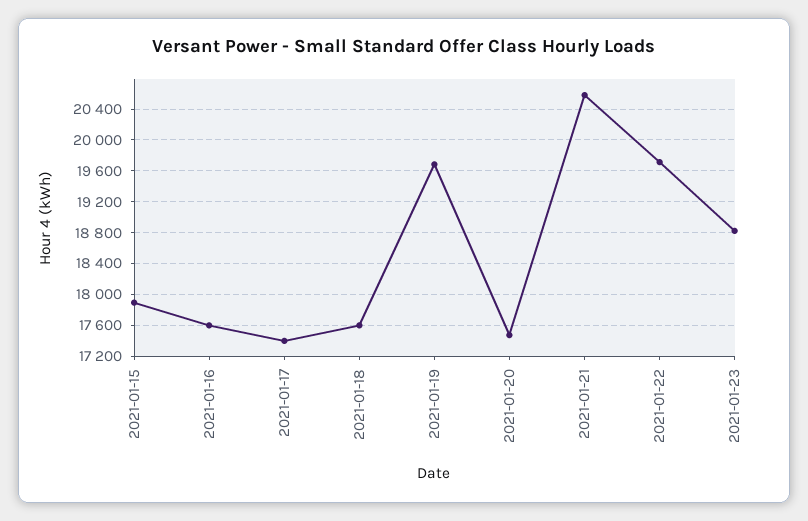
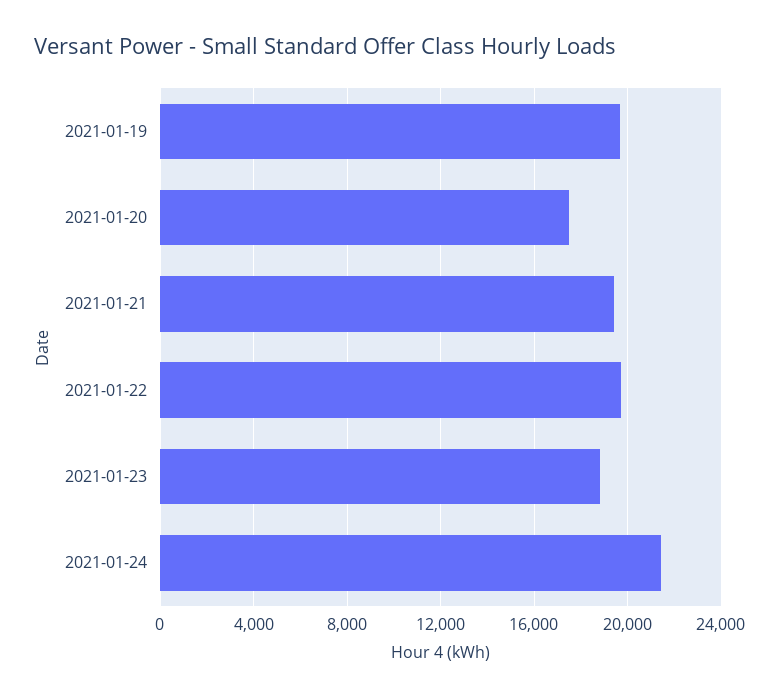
2021-01-15: 17900 -> none
2021-01-16: 17600 -> none
2021-01-17: 17400 -> none
2021-01-18: 17600 -> none
2021-01-21: 20600 -> 19500
2021-01-24: none -> 21500

